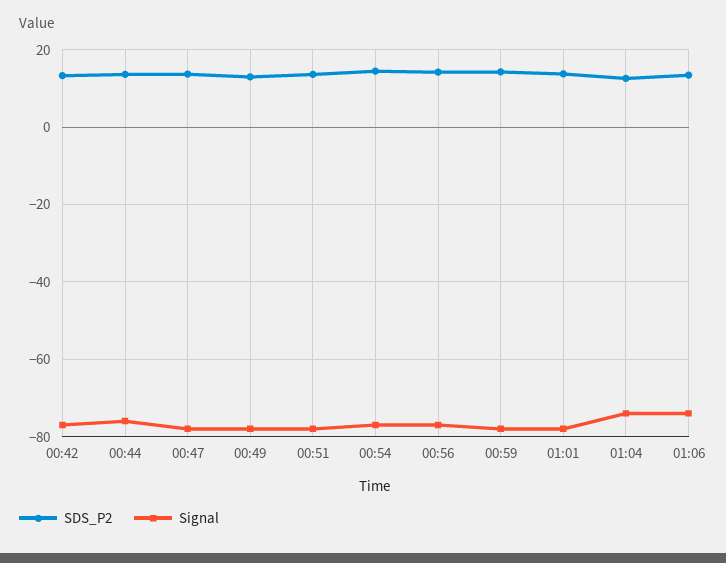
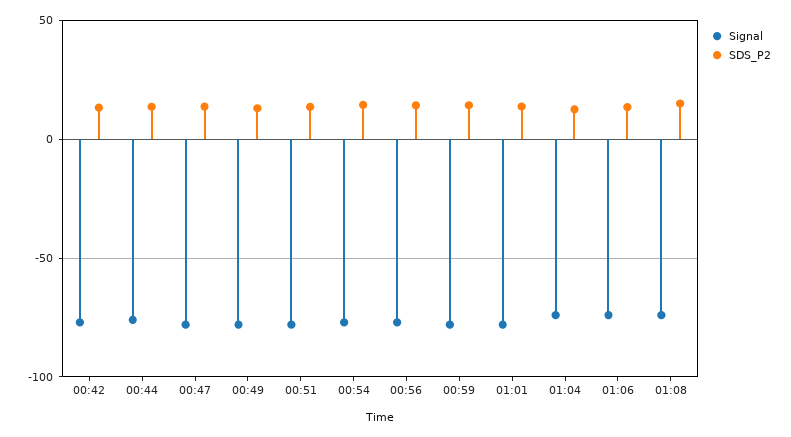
Signal, 01:08: none -> -75
SDS_P2, 01:08: none -> 15

